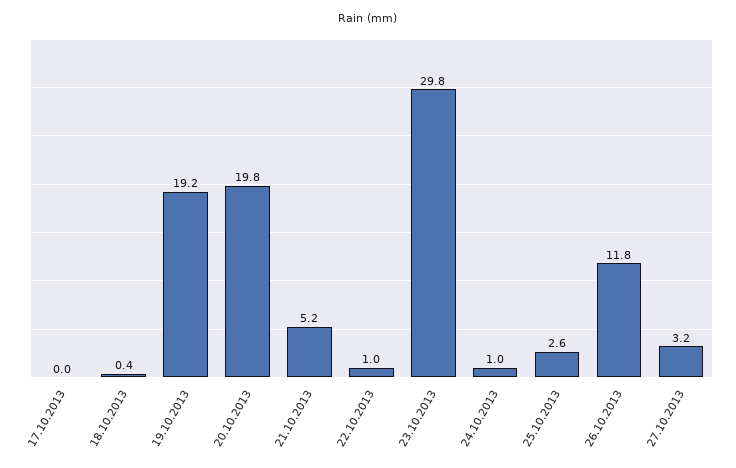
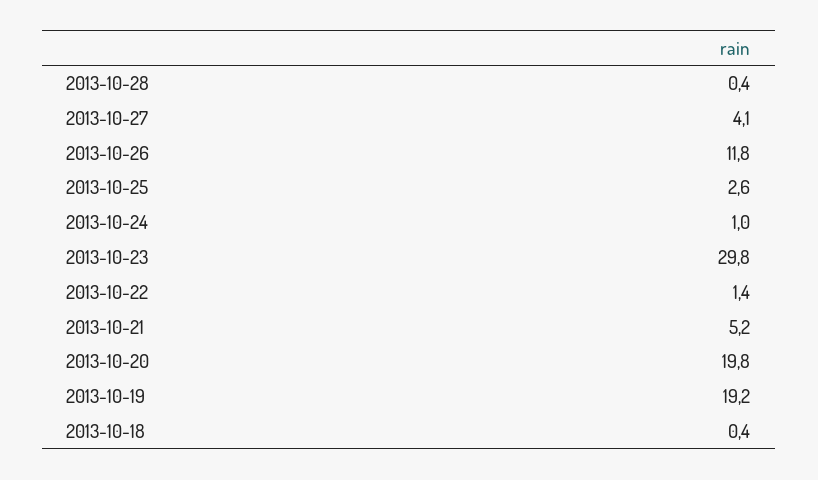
17.10.2013: 0 -> none
22.10.2013: 1 -> 1.4
27.10.2013: 3.2 -> 4.1
2013-10-28: none -> 0.4

